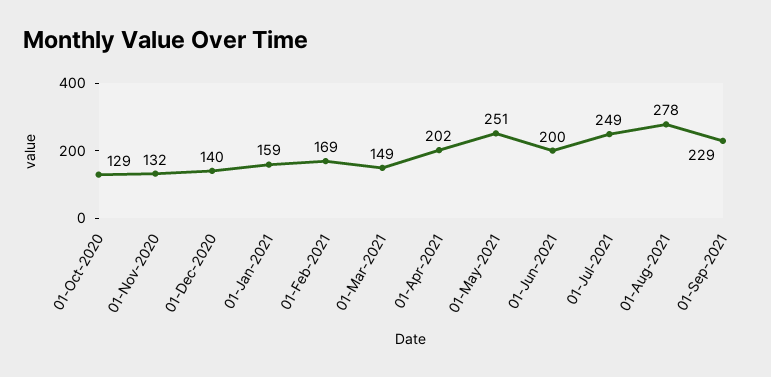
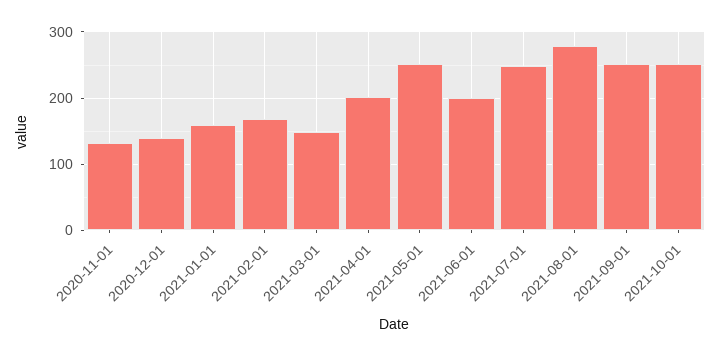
01-Oct-2020: 129 -> none
01-Sep-2021: 229 -> 250
2021-10-01: none -> 250

